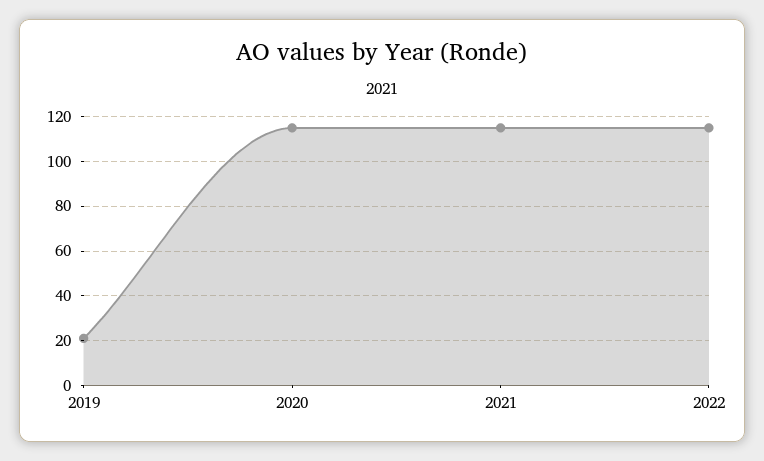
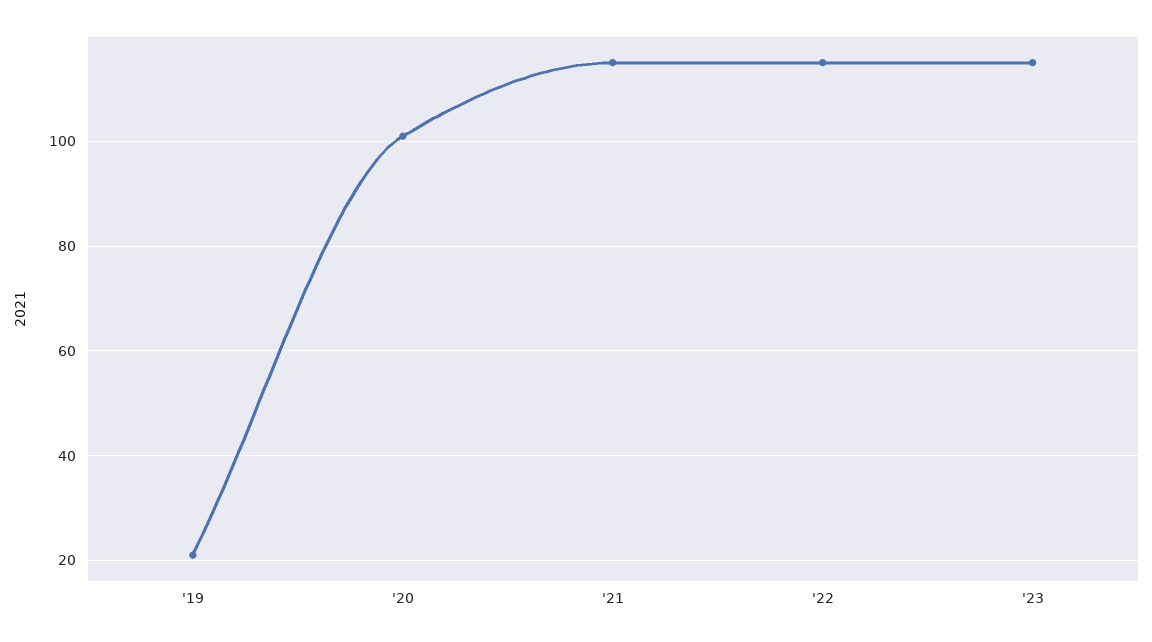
2020: 115 -> 100
'23: none -> 115

